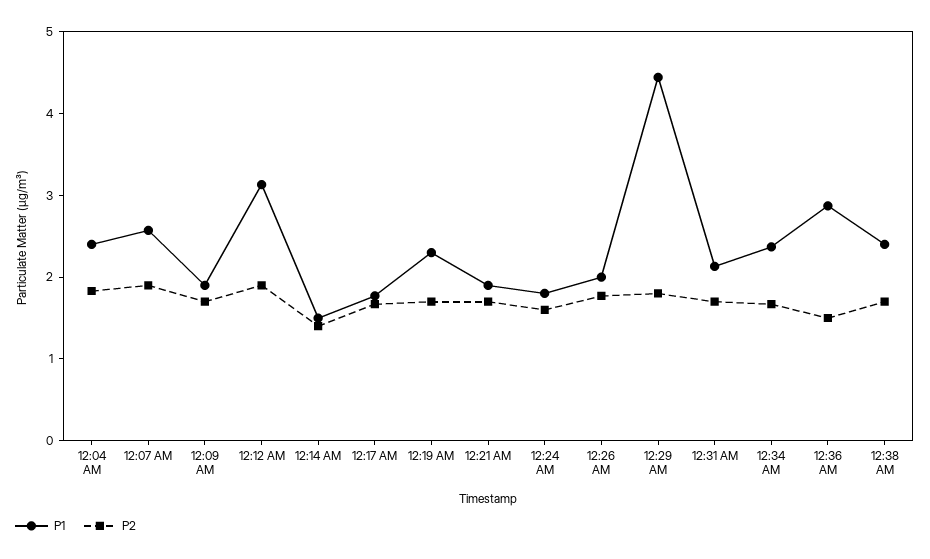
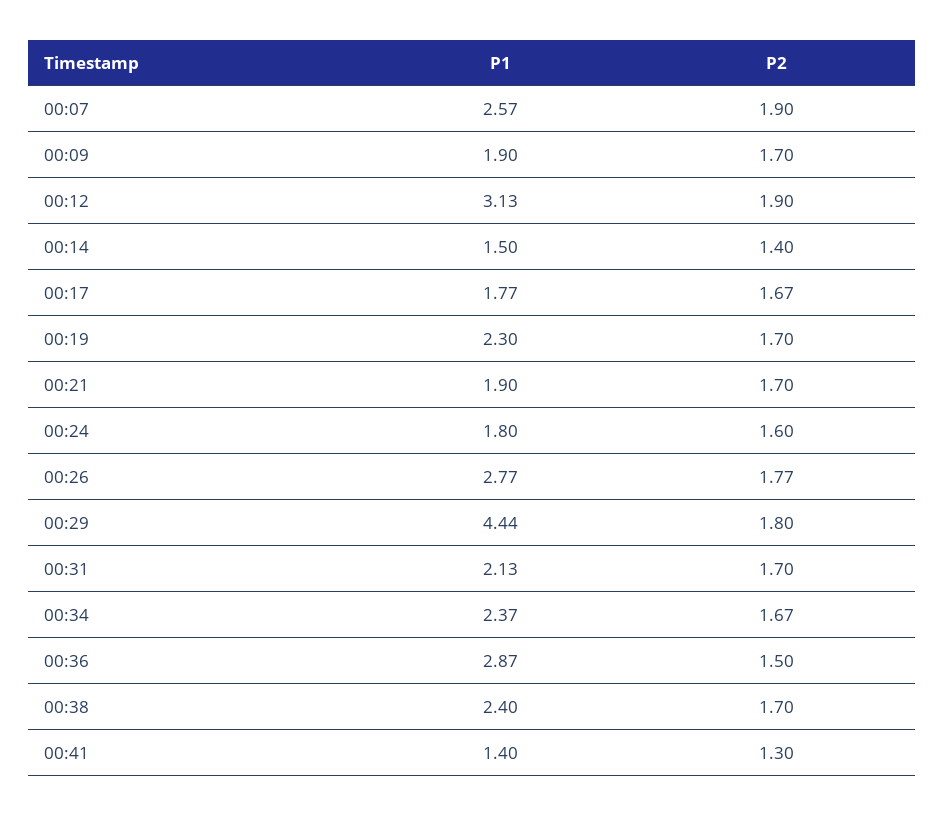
P1, 12:04 AM: 2.4 -> none
P2, 12:04 AM: 1.8 -> none
P1, 12:26 AM: 2 -> 2.77
P1, 00:41: none -> 1.4
P2, 00:41: none -> 1.3

